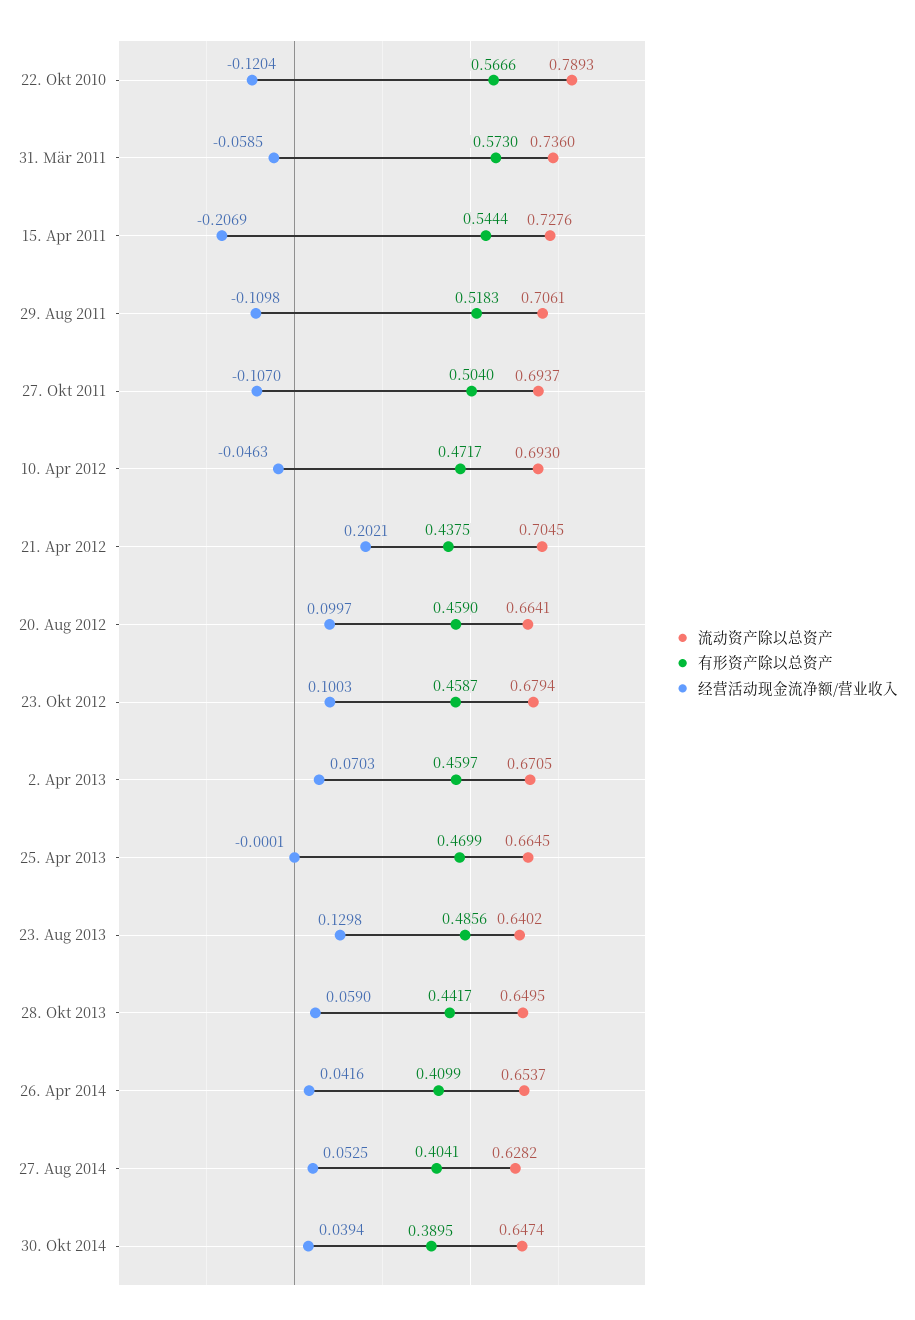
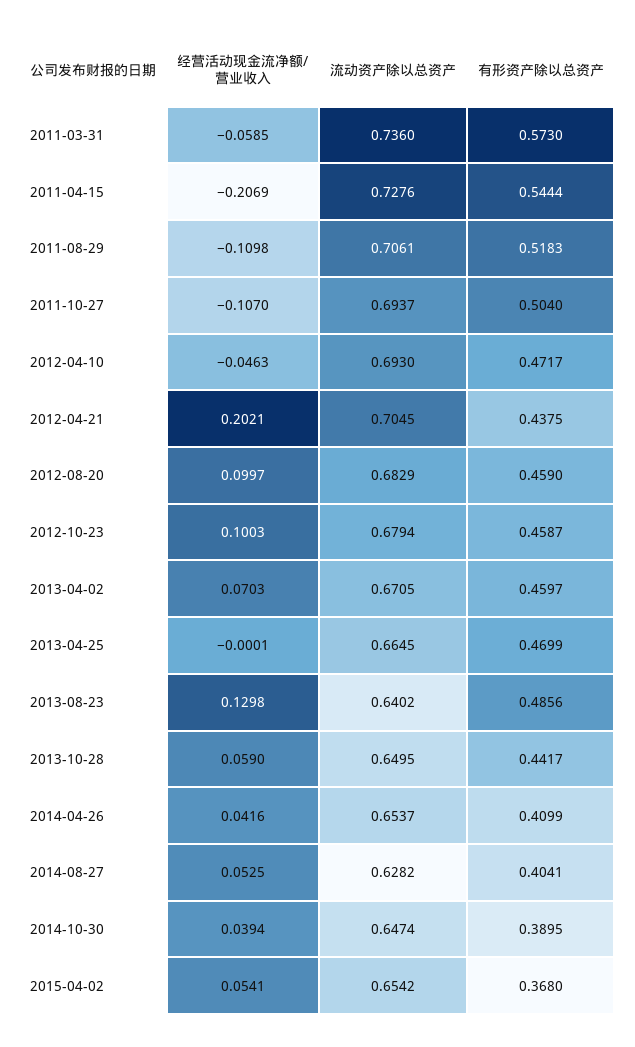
流动资产除以总资产, 22. Okt 2010: 0.7893 -> none
有形资产除以总资产, 22. Okt 2010: 0.5666 -> none
经营活动现金流净额/营业收入, 22. Okt 2010: -0.1204 -> none
流动资产除以总资产, 20. Aug 2012: 0.6641 -> 0.6829
经营活动现金流净额/营业收入, 2015-04-02: none -> 0.0541
流动资产除以总资产, 2015-04-02: none -> 0.6542
有形资产除以总资产, 2015-04-02: none -> 0.368

